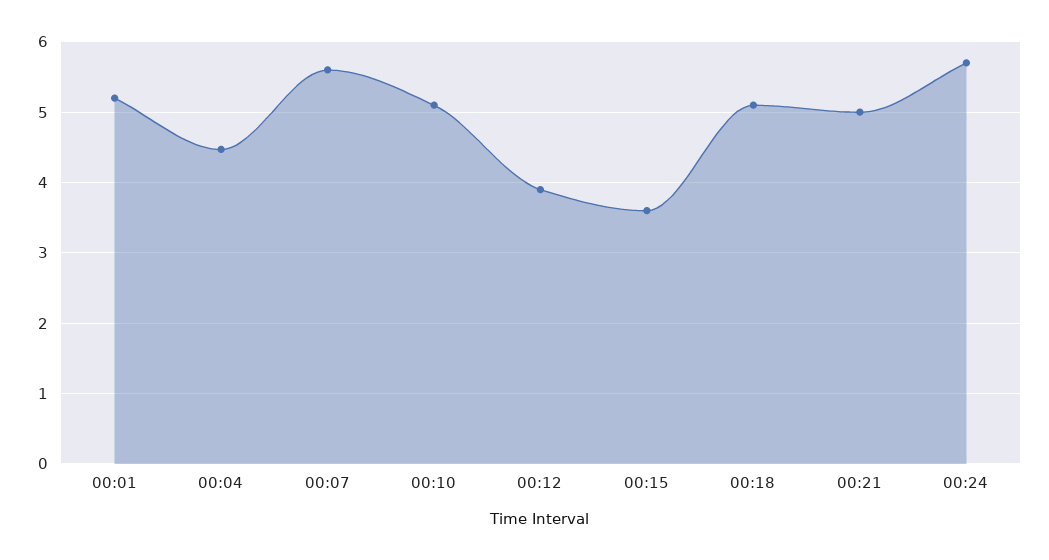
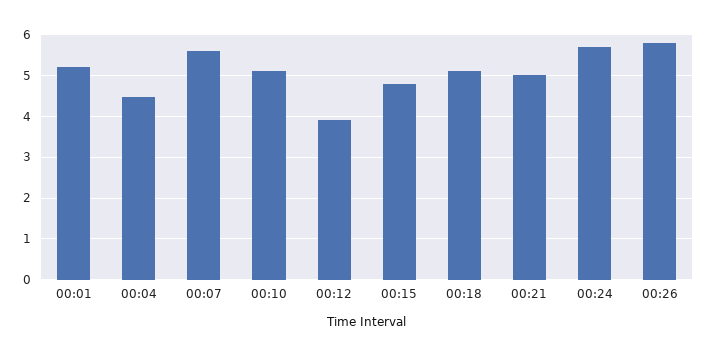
00:15: 3.6 -> 4.8
00:26: none -> 5.8

